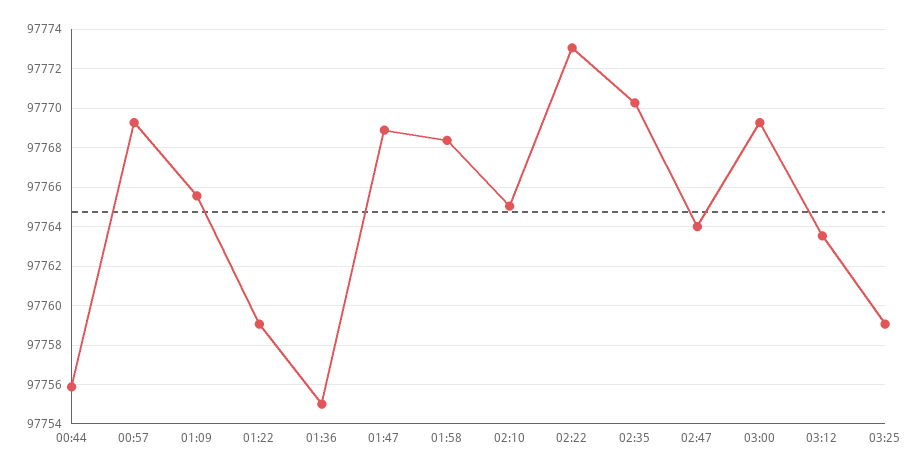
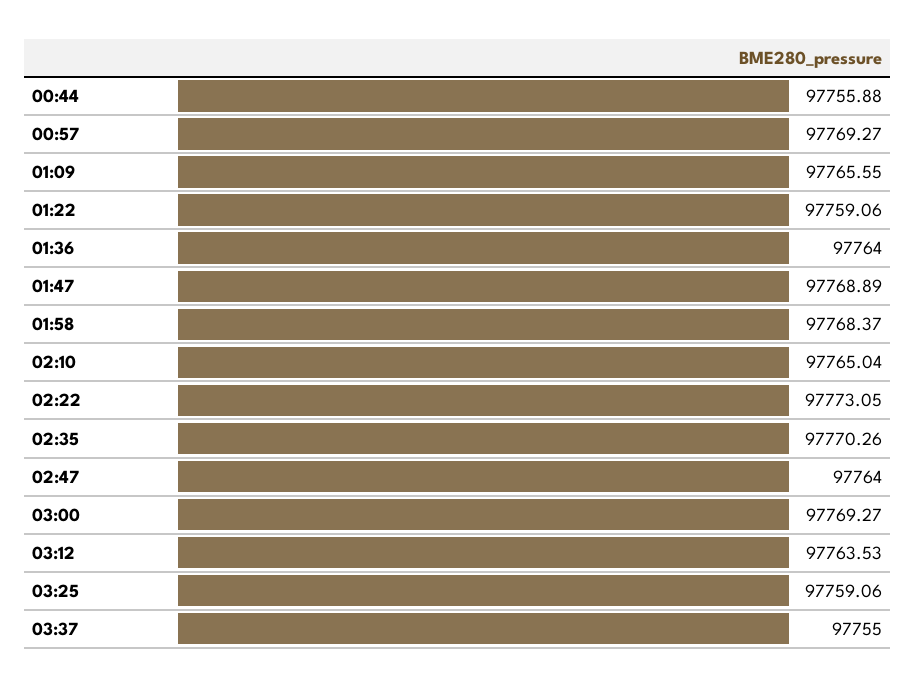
01:36: 97755 -> 97764
03:37: none -> 97755

